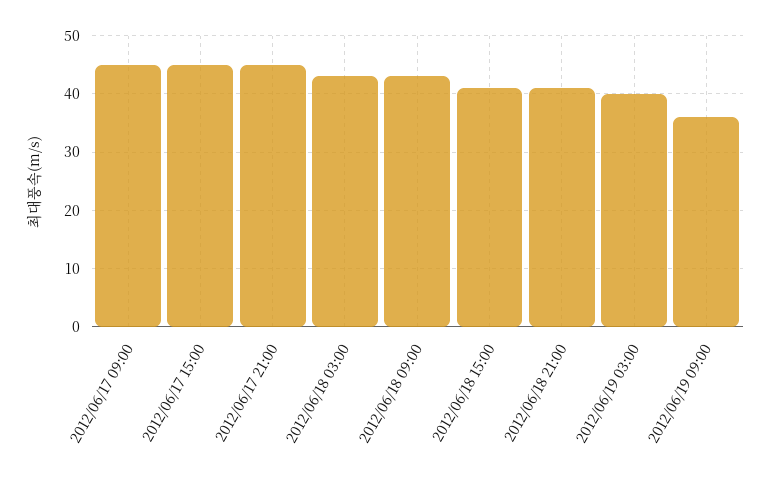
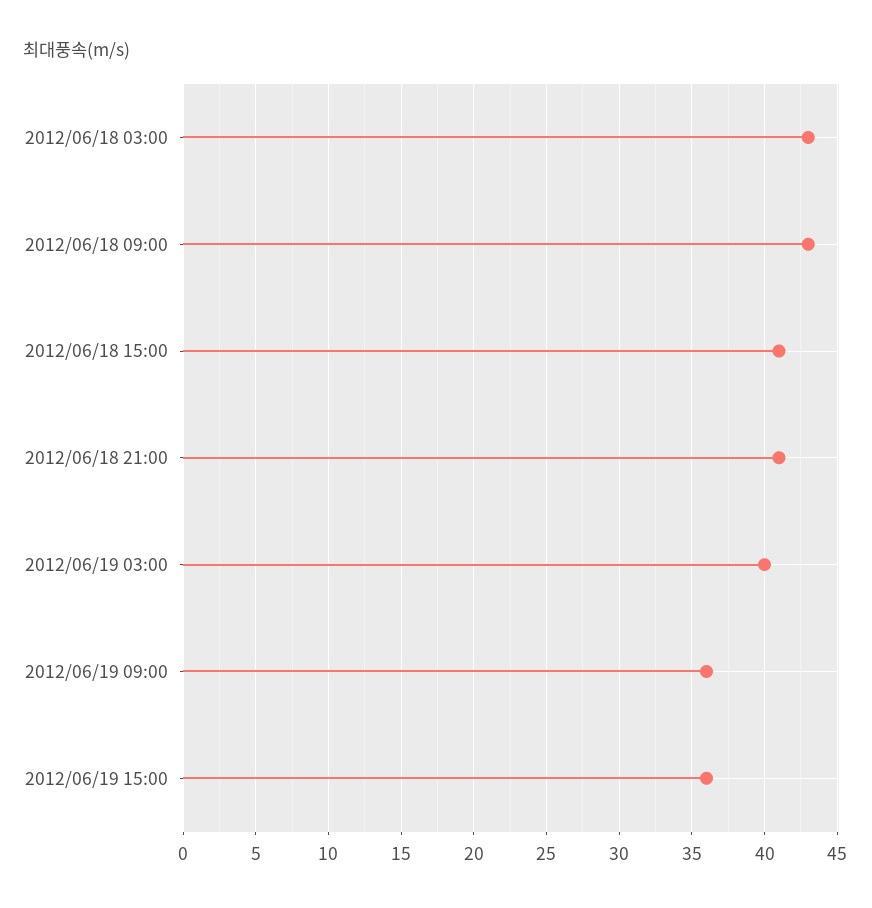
2012/06/17 09:00: 45 -> none
2012/06/17 15:00: 45 -> none
2012/06/17 21:00: 45 -> none
2012/06/19 15:00: none -> 36

